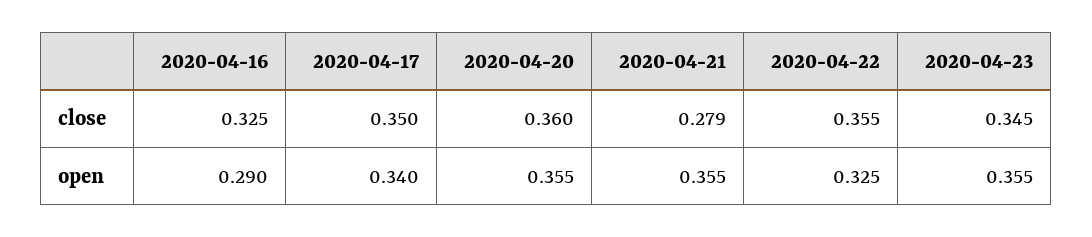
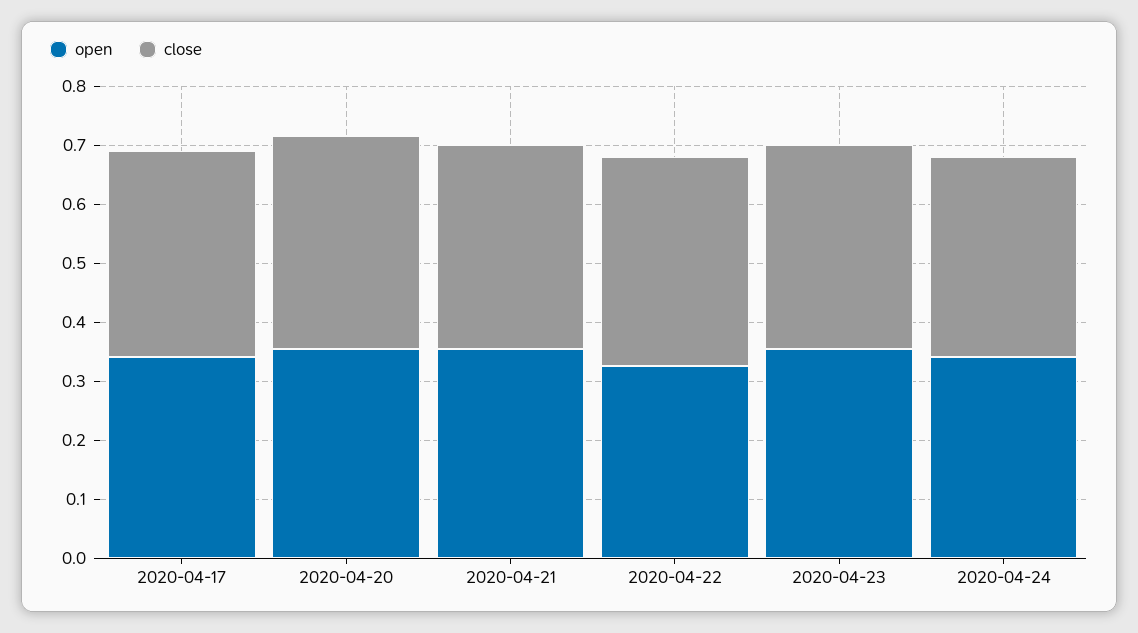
close, 2020-04-16: 0.325 -> none
close, 2020-04-21: 0.279 -> 0.34
open, 2020-04-16: 0.29 -> none
open, 2020-04-24: none -> 0.34
close, 2020-04-24: none -> 0.34

